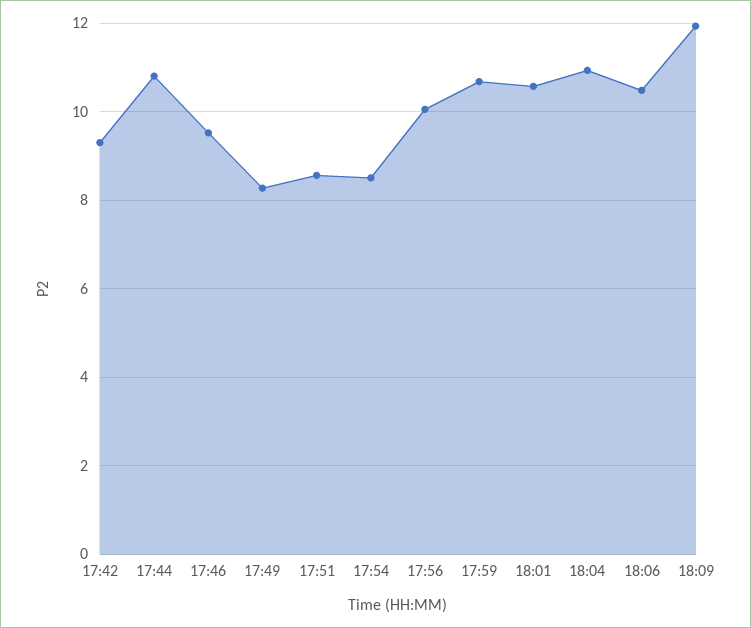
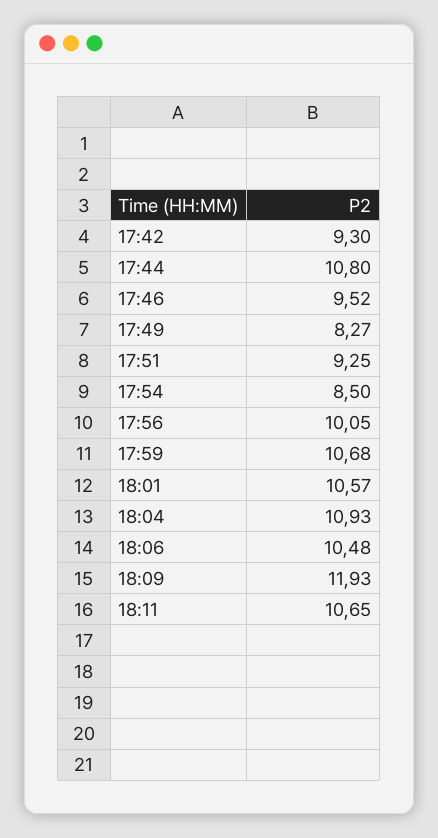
17:51: 8.6 -> 9.25
18:11: none -> 10.65

